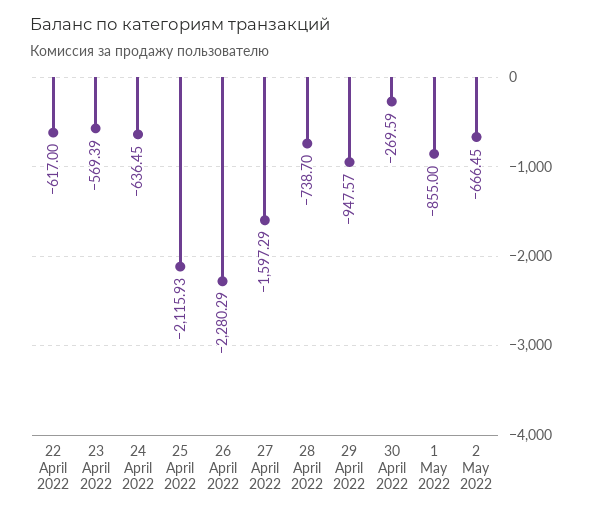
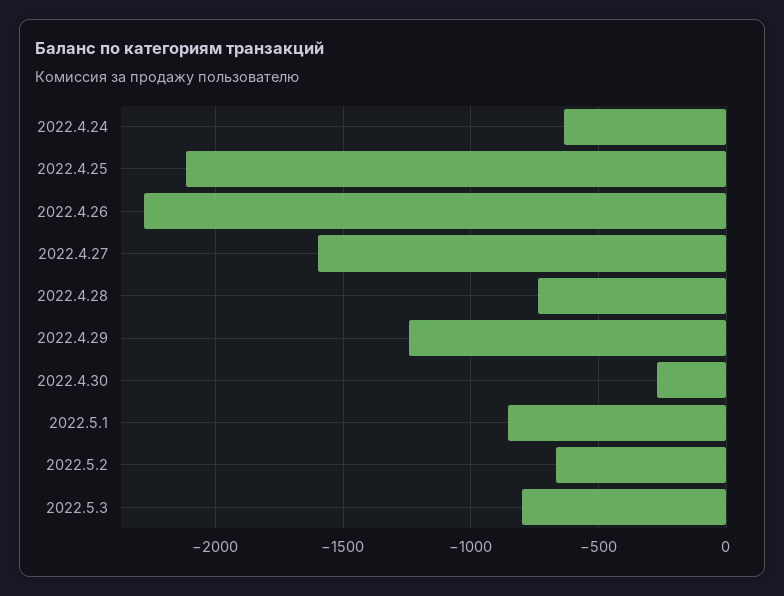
22 April 2022: -617 -> none
23 April 2022: -569.39 -> none
29 April 2022: -947.57 -> -1250
2022.5.3: none -> -800

